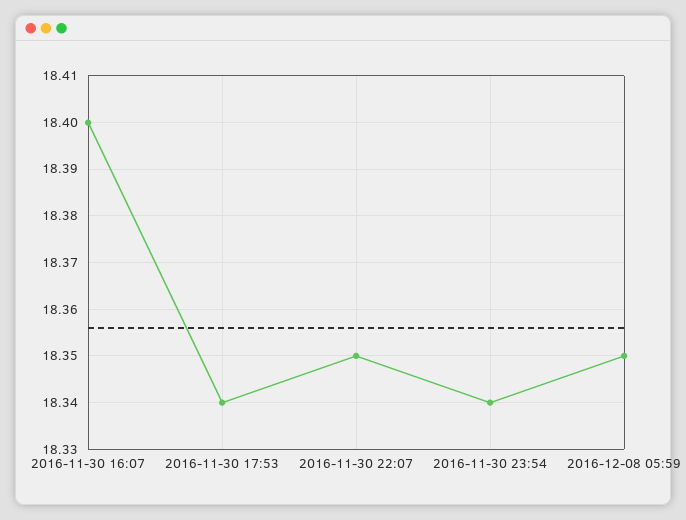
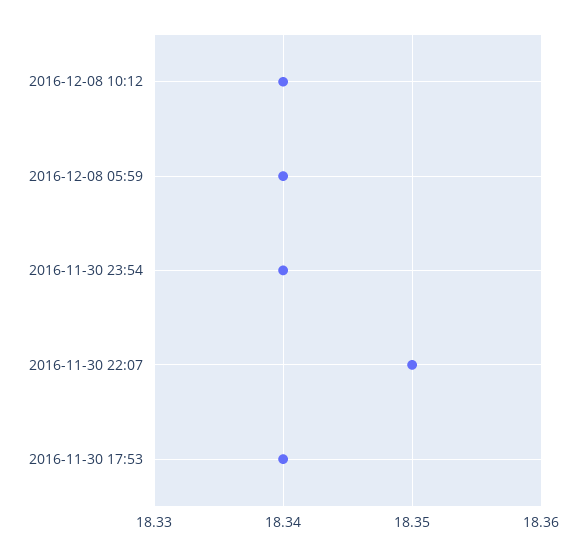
2016-11-30 16:07: 18.4 -> none
2016-12-08 05:59: 18.35 -> 18.34
2016-12-08 10:12: none -> 18.34

